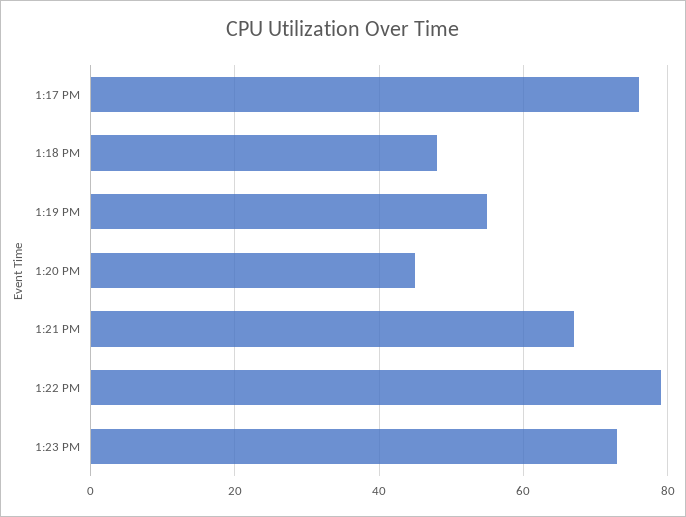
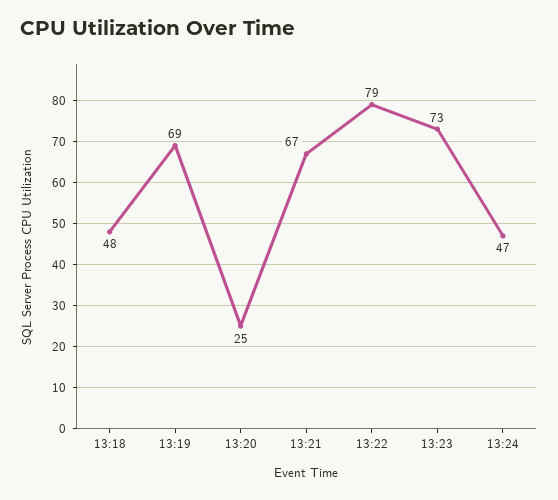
1:17 PM: 75 -> none
1:19 PM: 55 -> 69
1:20 PM: 45 -> 25
13:24: none -> 47

